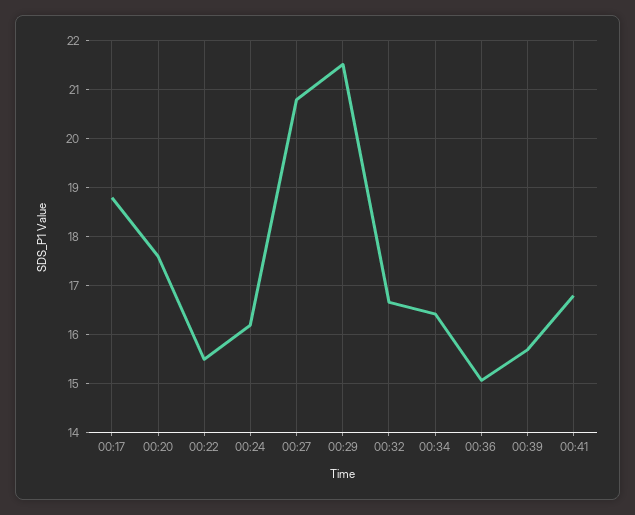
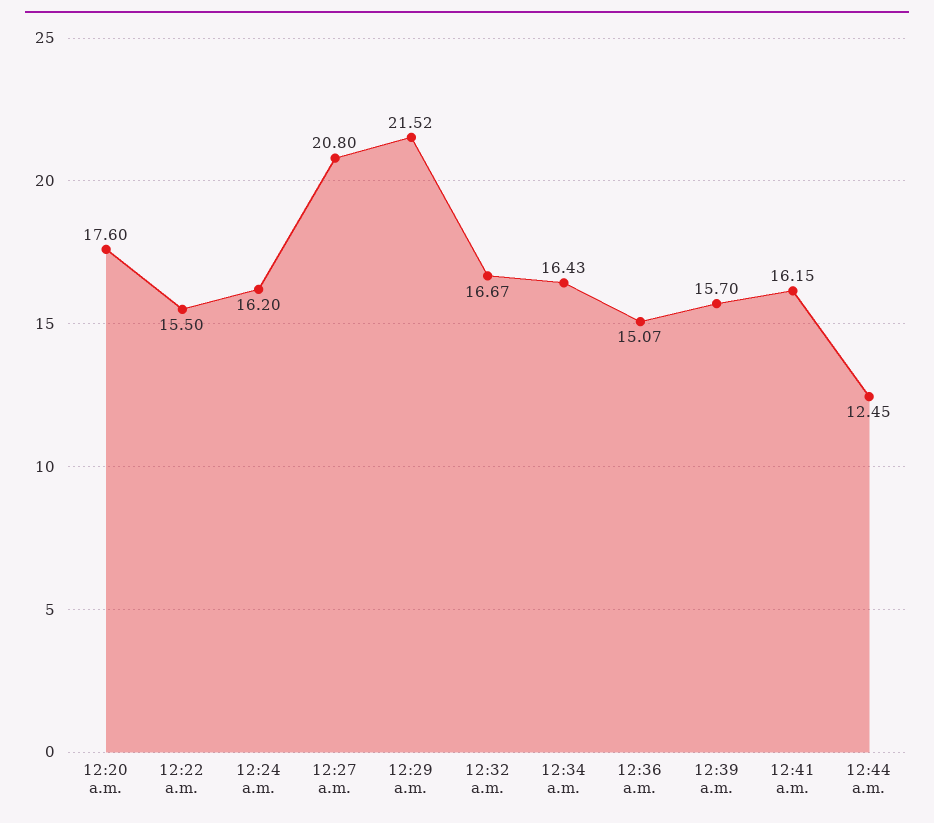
00:17: 18.8 -> none
00:41: 16.8 -> 16.15
12:44 a.m.: none -> 12.45

